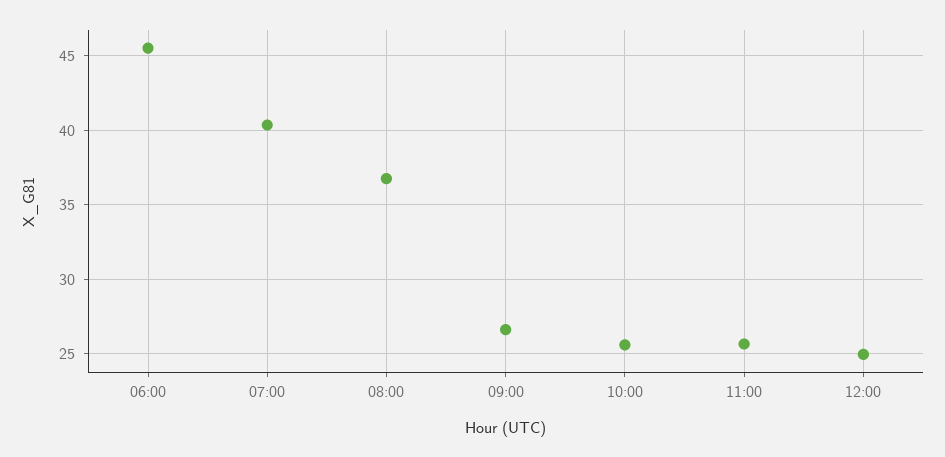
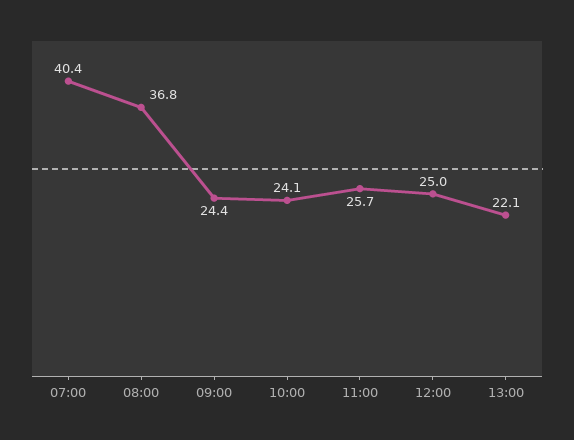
06:00: 45.5 -> none
09:00: 26.5 -> 24.4
10:00: 25.5 -> 24.1
13:00: none -> 22.1

